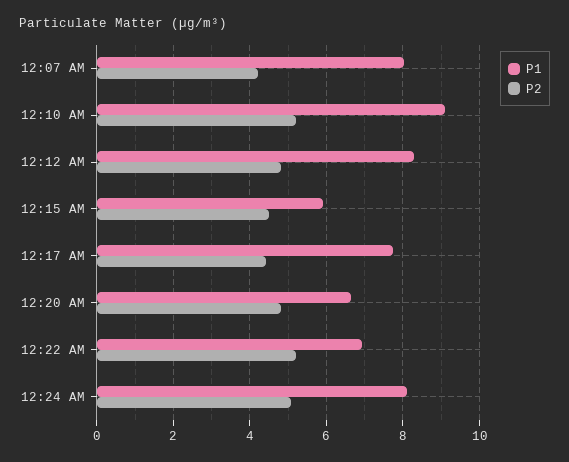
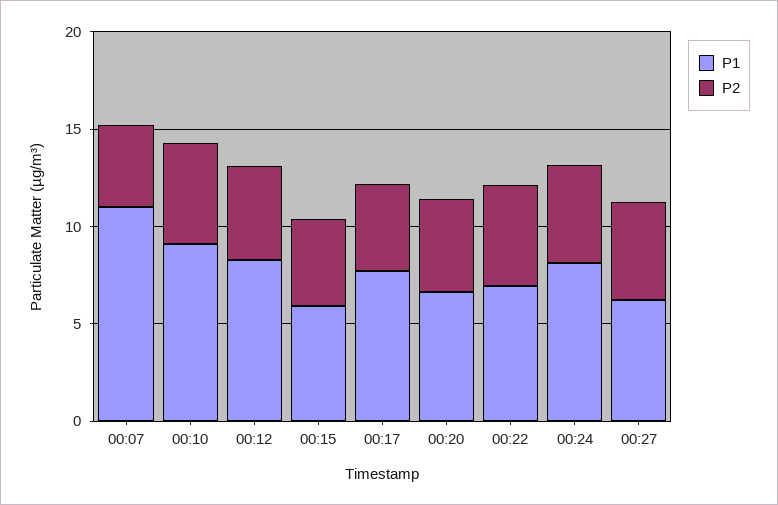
P1, 12:07 AM: 8 -> 11
P1, 00:27: none -> 6
P2, 00:27: none -> 5

